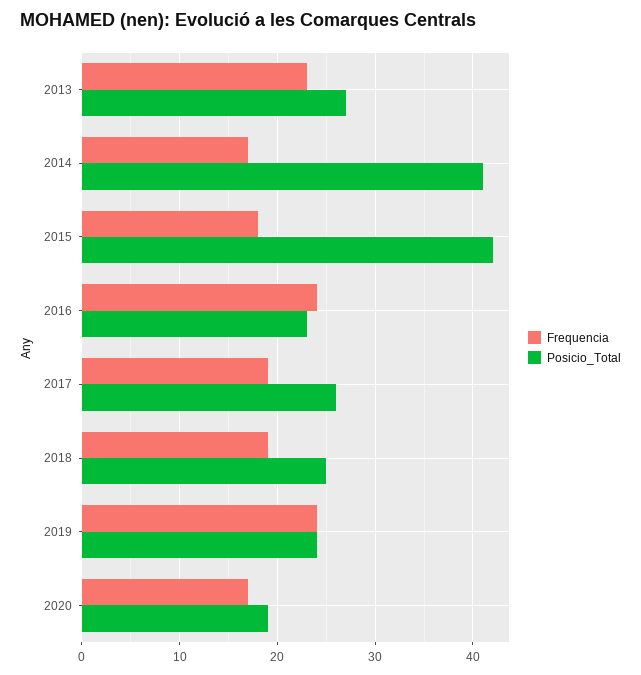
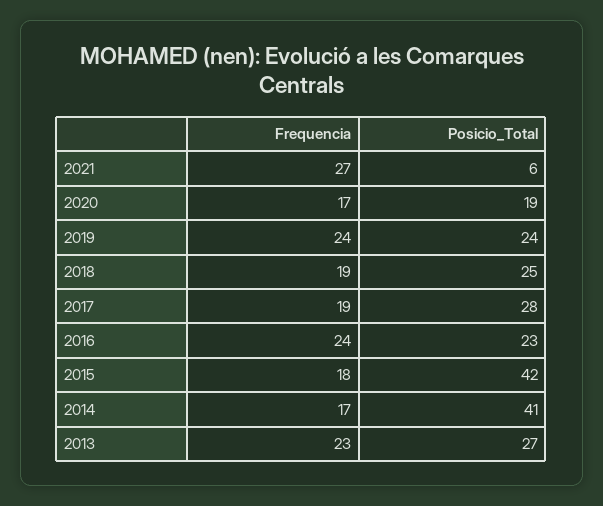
Posicio_Total, 2017: 26 -> 28
Frequencia, 2021: none -> 27
Posicio_Total, 2021: none -> 6

